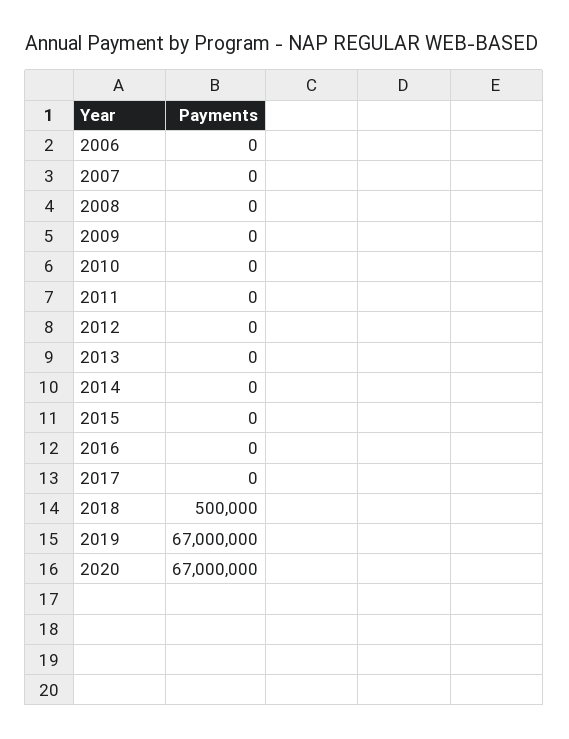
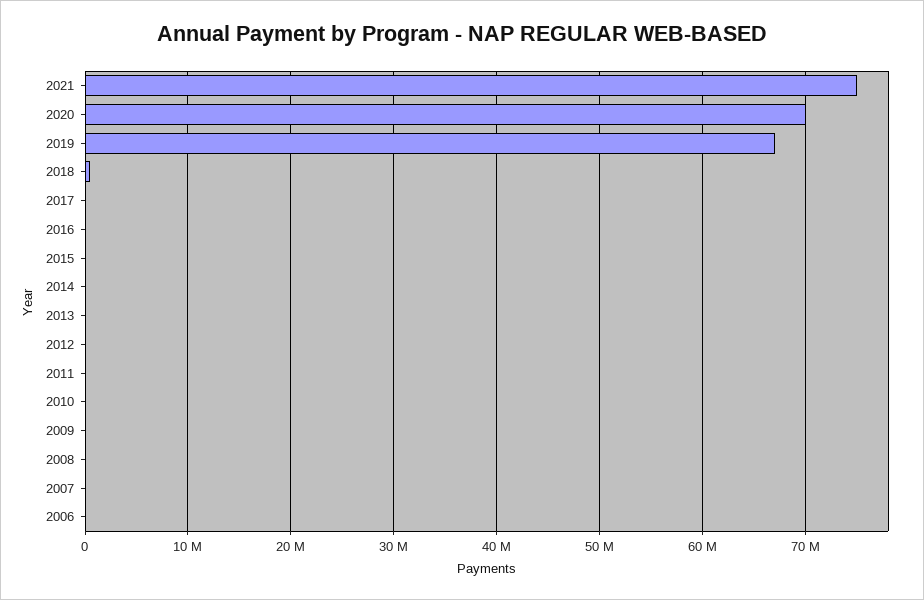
2020: 67000000 -> 70000000
2021: none -> 75000000

